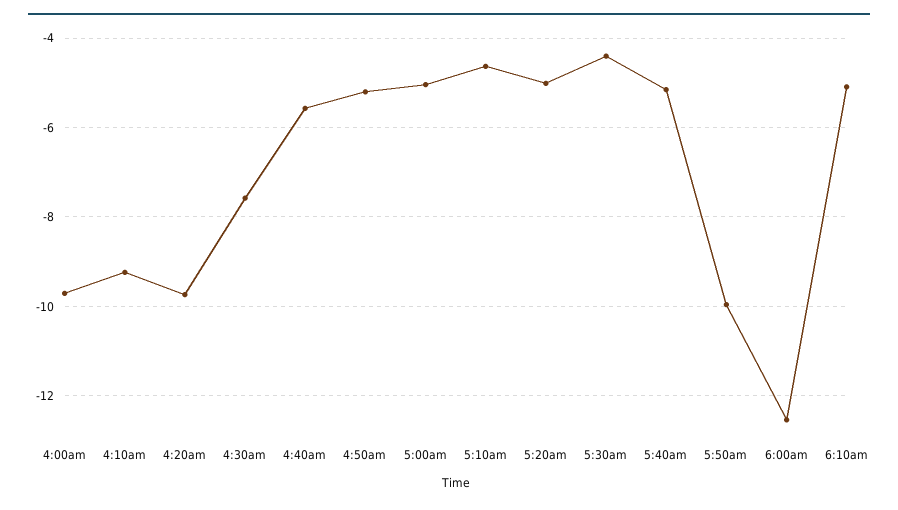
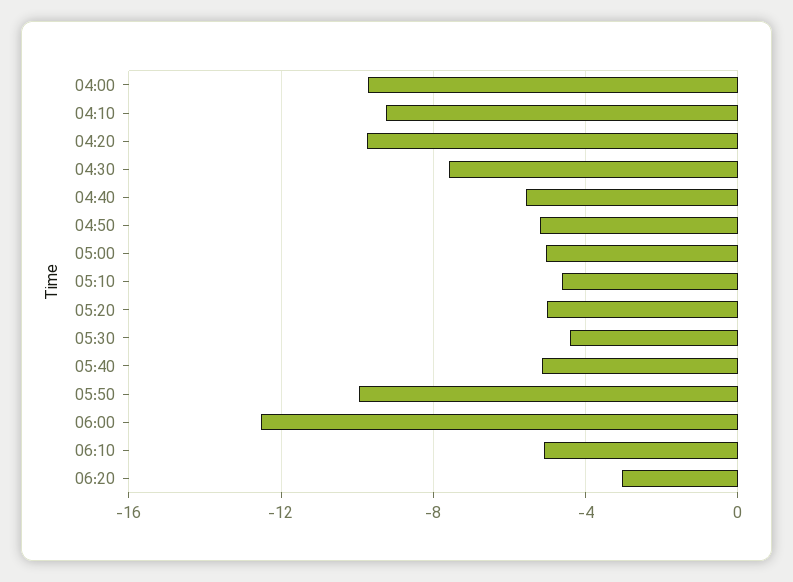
06:20: none -> -3

